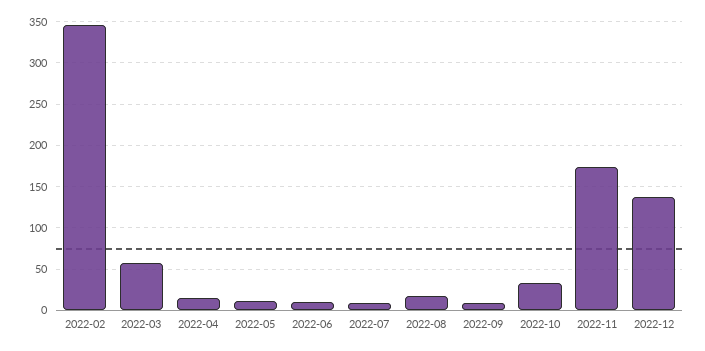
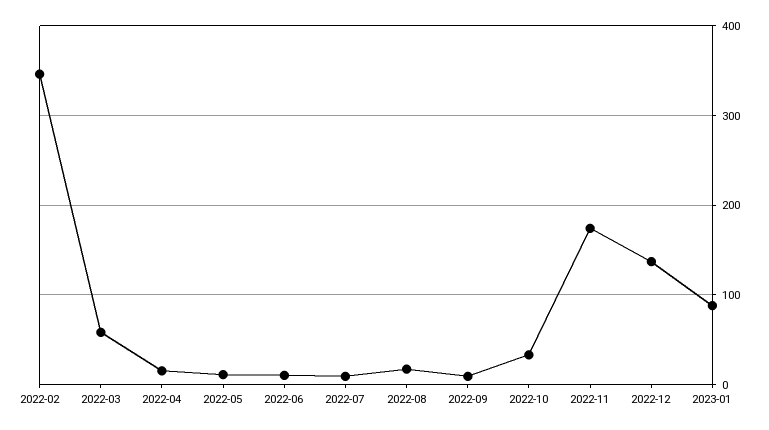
2023-01: none -> 90

